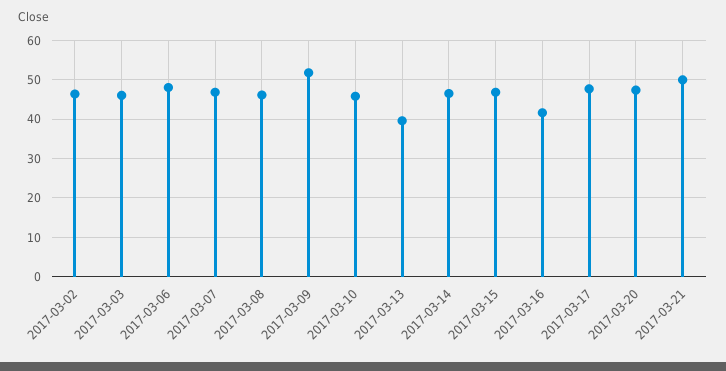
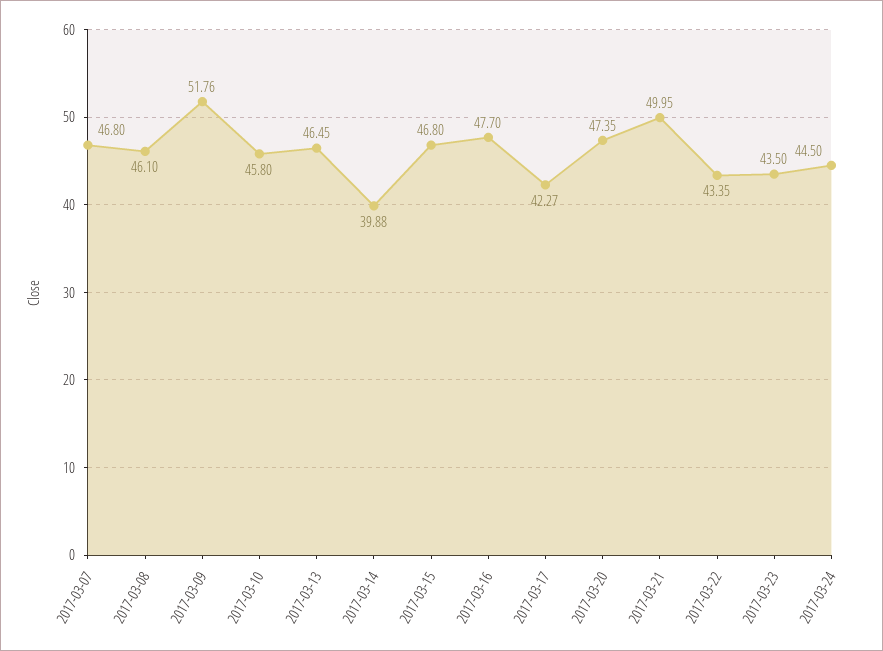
2017-03-02: 46 -> none
2017-03-03: 46 -> none
2017-03-06: 48 -> none
2017-03-13: 40 -> 46.45
2017-03-14: 46 -> 39.88
2017-03-16: 42 -> 47.7
2017-03-17: 48 -> 42.27
2017-03-22: none -> 43.35
2017-03-23: none -> 43.5
2017-03-24: none -> 44.5

